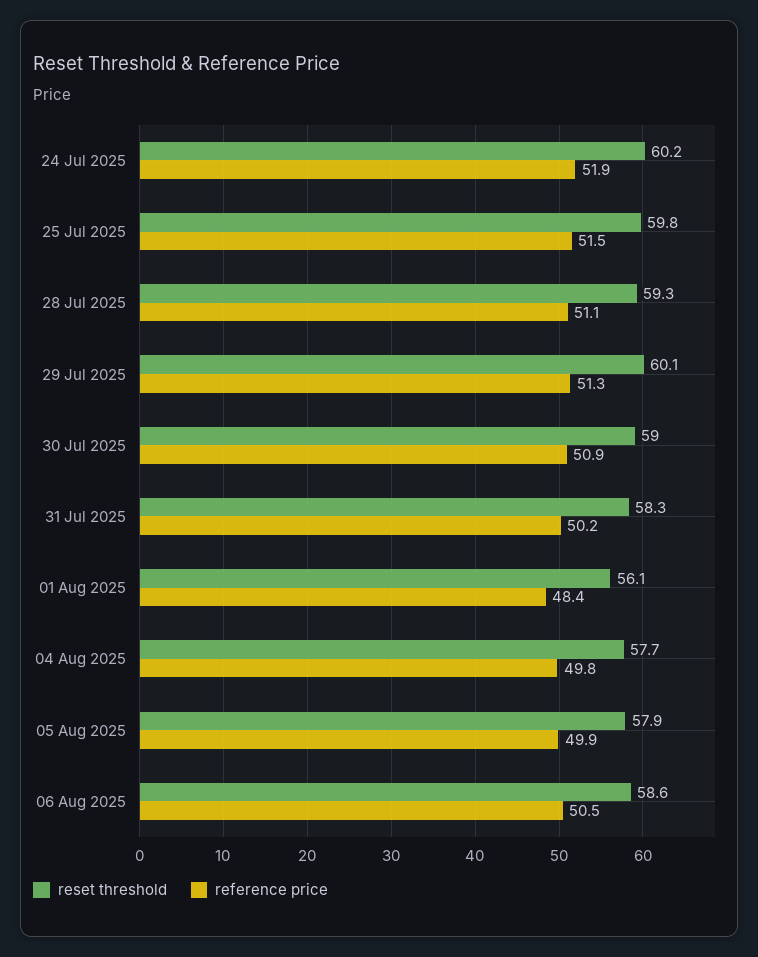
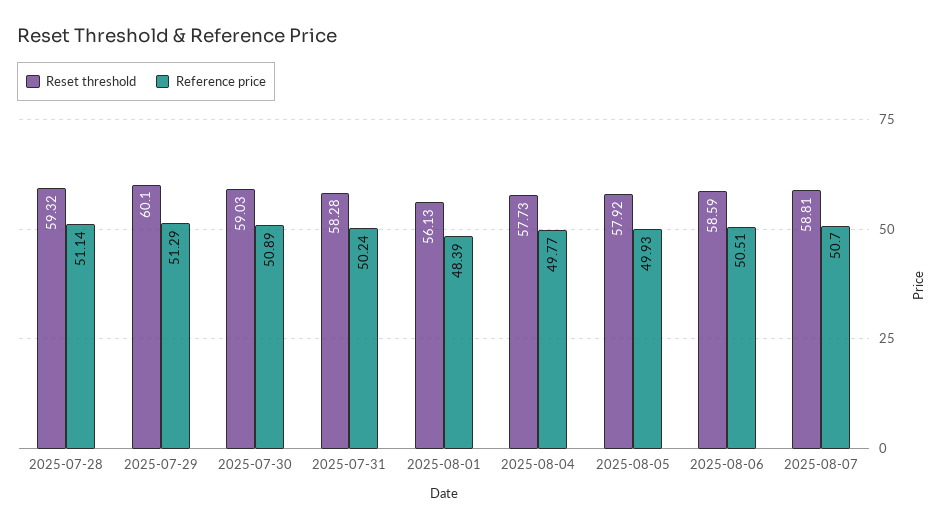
reset threshold, 24 Jul 2025: 60.2 -> none
reference price, 24 Jul 2025: 51.9 -> none
reset threshold, 25 Jul 2025: 59.8 -> none
reference price, 25 Jul 2025: 51.5 -> none
reset threshold, 2025-08-07: none -> 58.81
reference price, 2025-08-07: none -> 50.7

